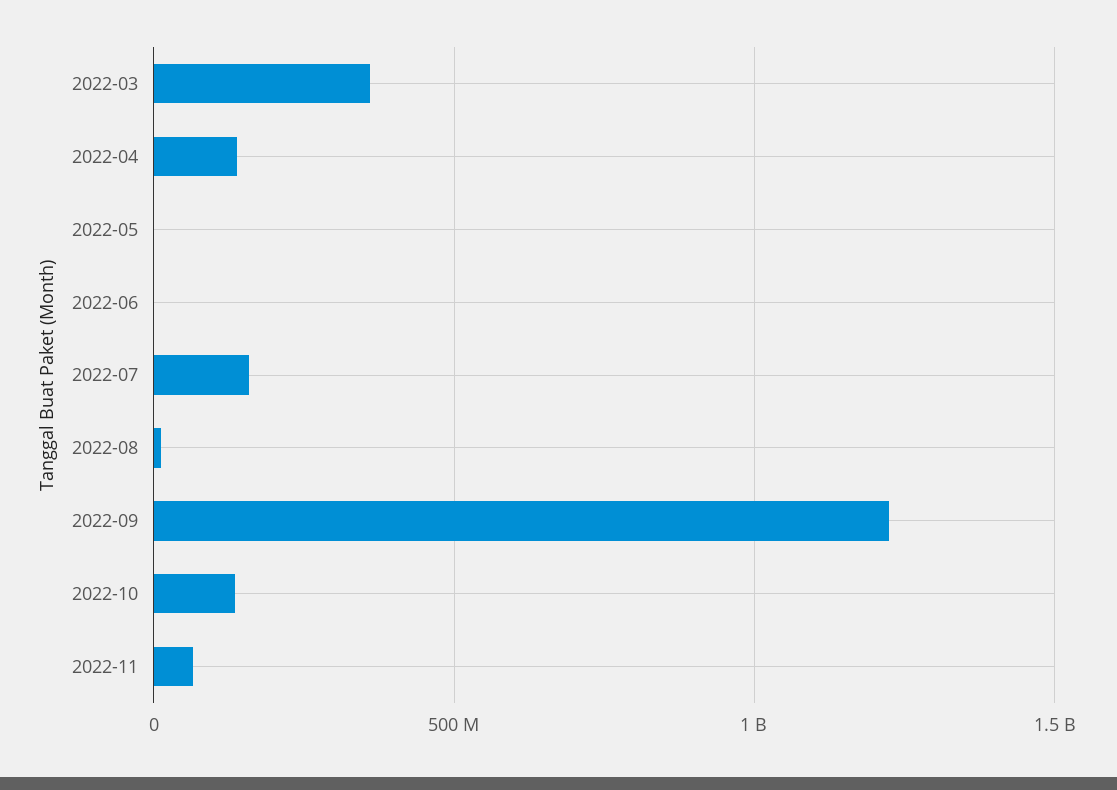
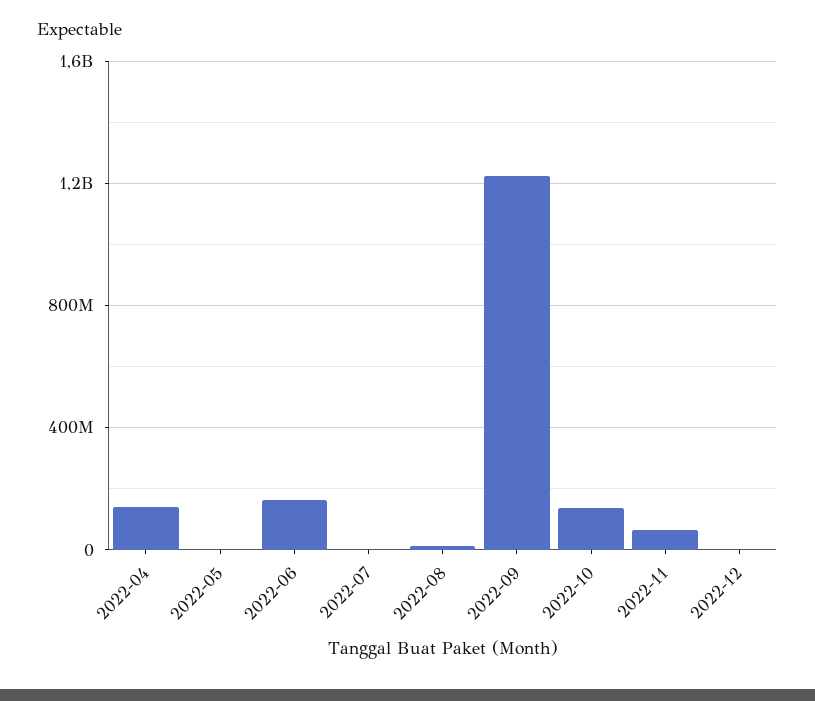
2022-03: 350000000 -> none
2022-06: 0 -> 150000000
2022-07: 150000000 -> 0
2022-12: none -> 0

